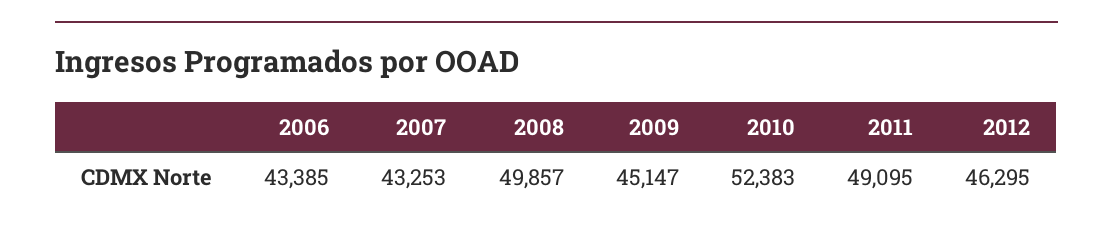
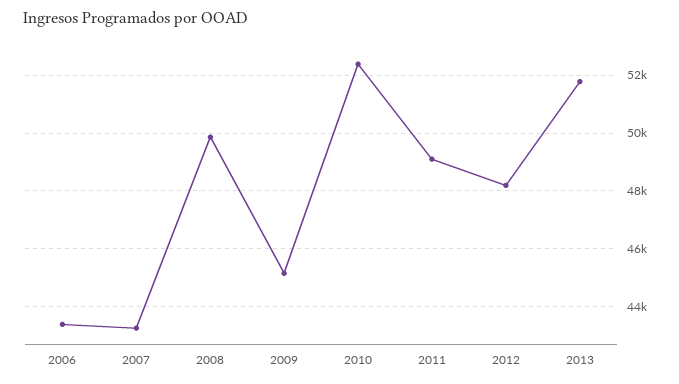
2012: 46295 -> 48250
2013: none -> 51750

